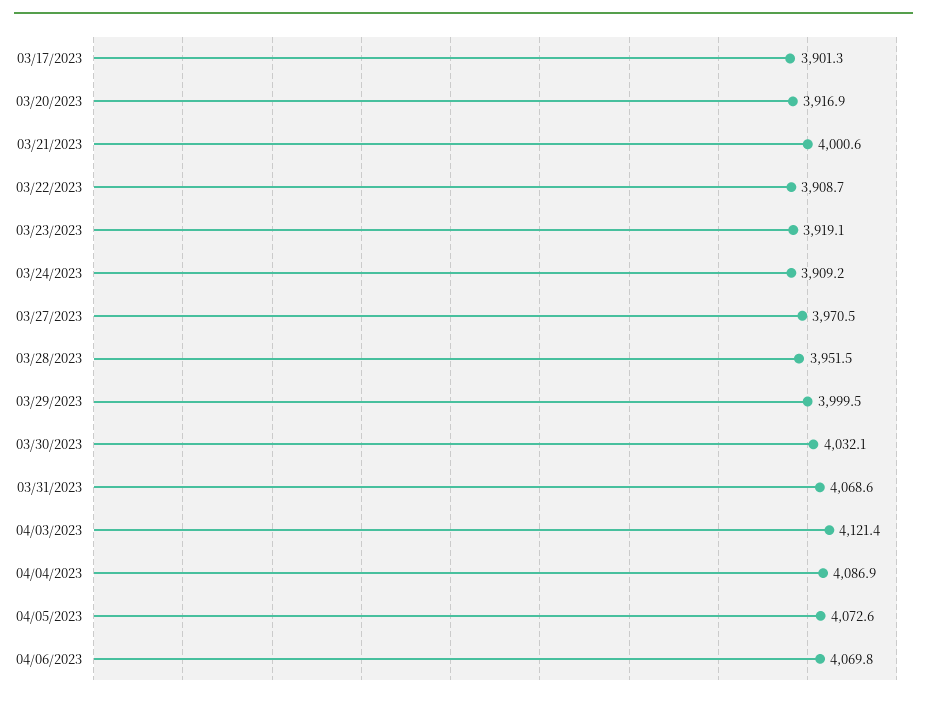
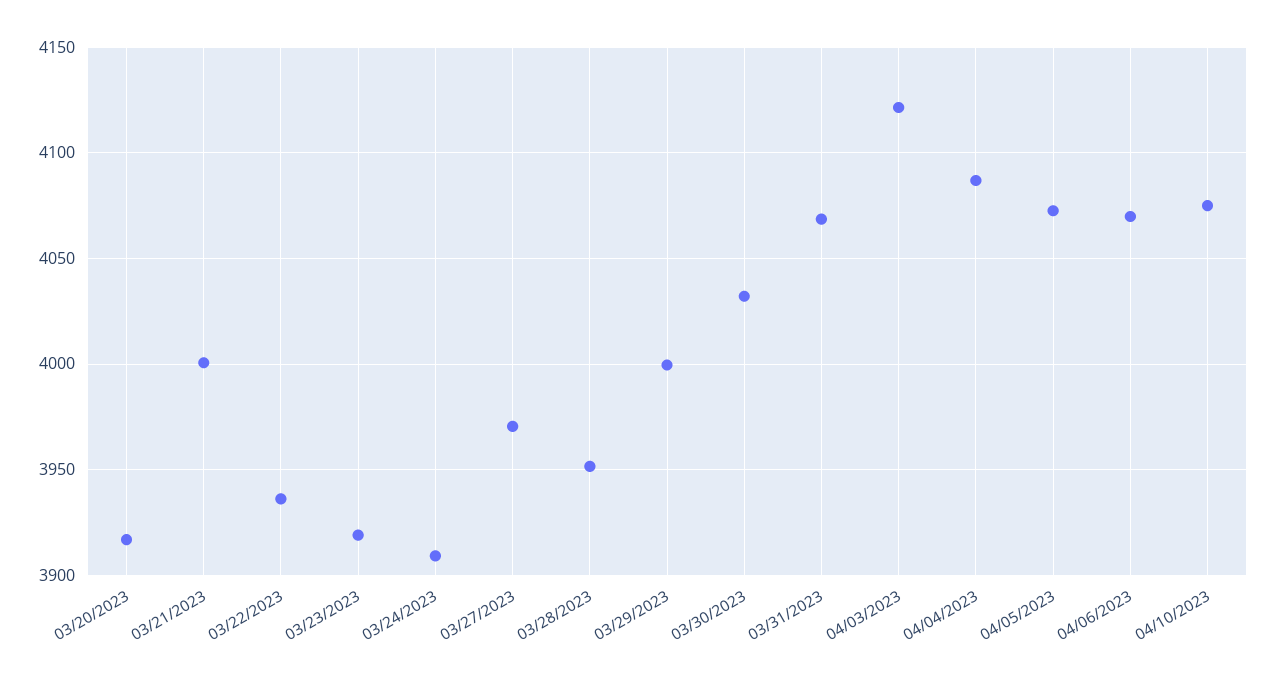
03/17/2023: 3901.3 -> none
03/22/2023: 3908.7 -> 3935
04/10/2023: none -> 4075

